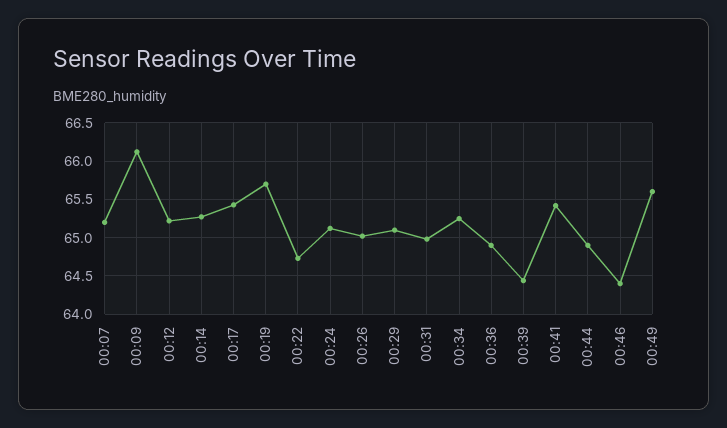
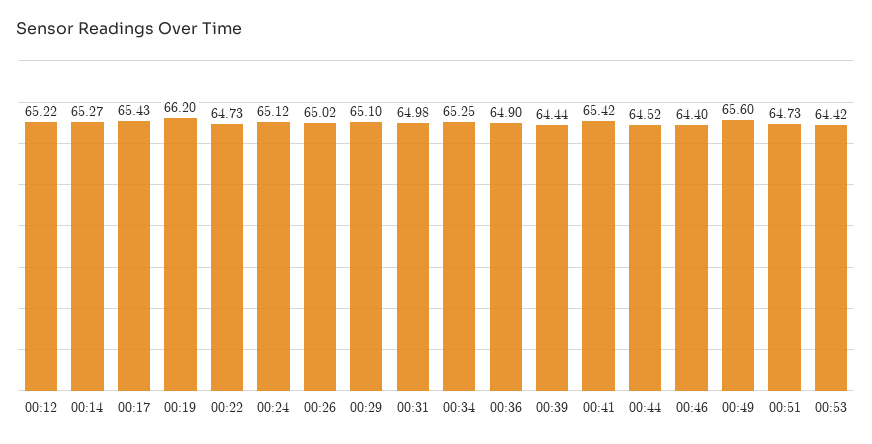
00:07: 65.2 -> none
00:09: 66.1 -> none
00:19: 65.7 -> 66.2
00:44: 64.9 -> 64.52
00:51: none -> 64.73
00:53: none -> 64.42

